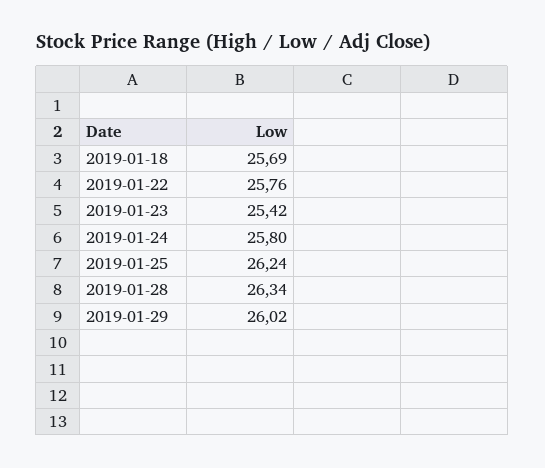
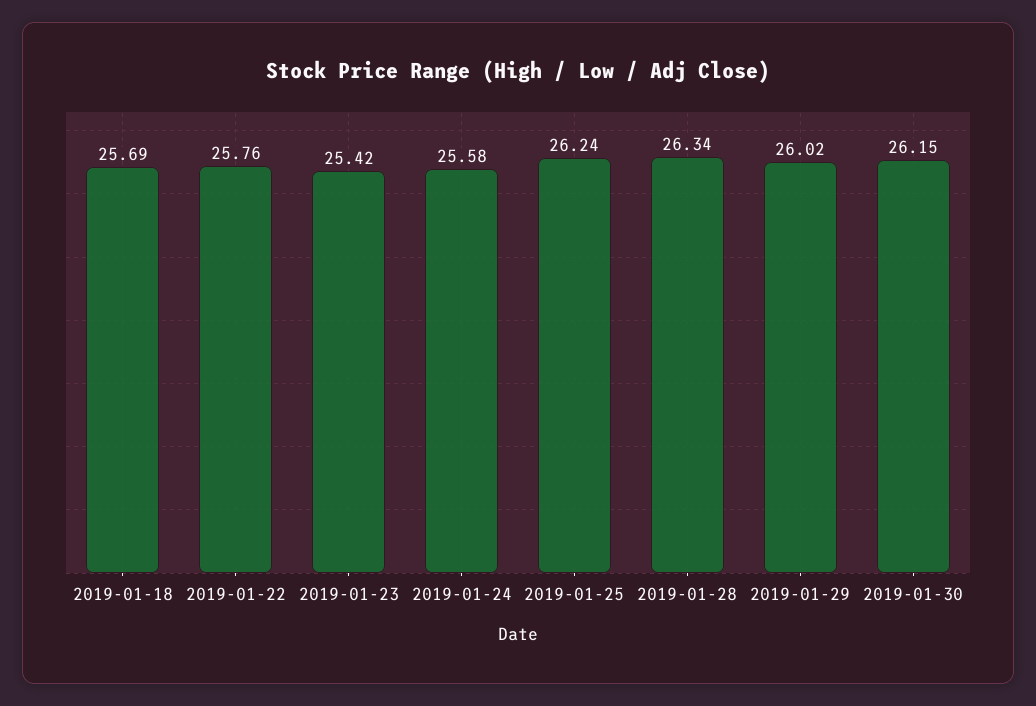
2019-01-24: 25.8 -> 25.58
2019-01-30: none -> 26.15

